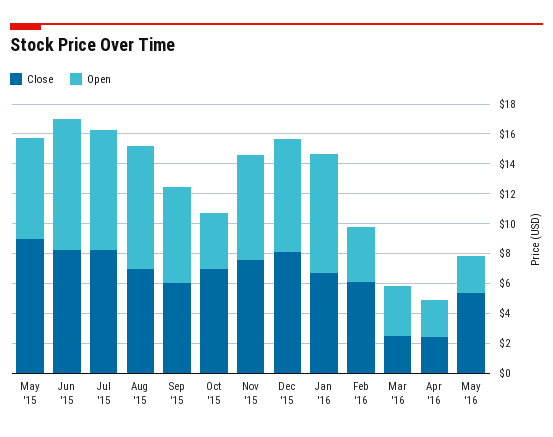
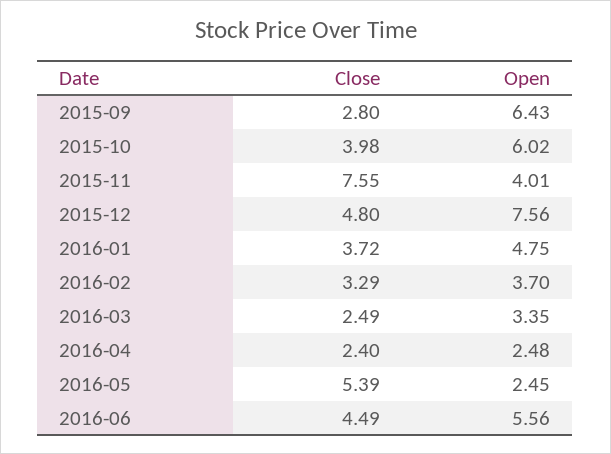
Close, May '15: 9 -> none
Open, May '15: 7 -> none
Close, Jun '15: 8 -> none
Open, Jun '15: 9 -> none
Close, Jul '15: 8 -> none
Open, Jul '15: 8 -> none
Close, Aug '15: 7 -> none
Open, Aug '15: 8 -> none
Close, Sep '15: 6 -> 2.8
Close, Oct '15: 7 -> 3.98
Open, Oct '15: 4 -> 6.02
Open, Nov '15: 7 -> 4.01
Close, Dec '15: 8 -> 4.8
Close, Jan '16: 7 -> 3.72
Open, Jan '16: 8 -> 4.75
Close, Feb '16: 6 -> 3.29
Close, 2016-06: none -> 4.49
Open, 2016-06: none -> 5.56

